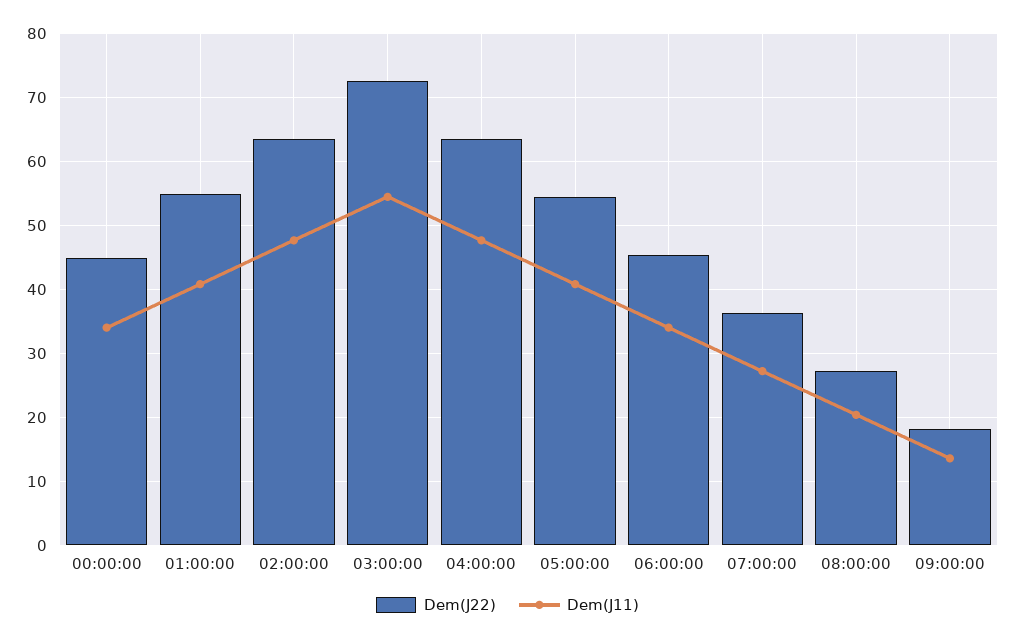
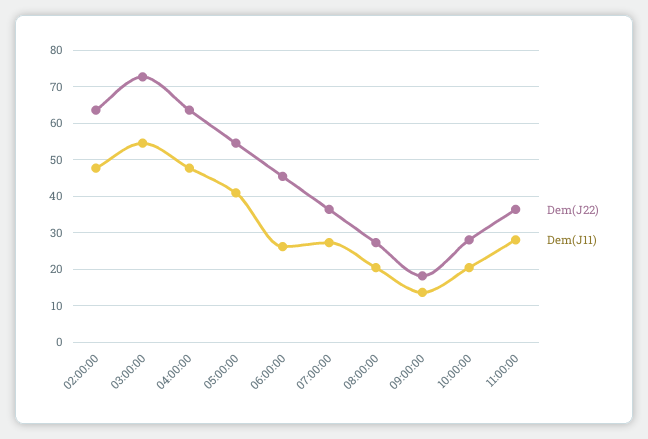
Dem(J22), 00:00:00: 45 -> none
Dem(J11), 00:00:00: 34 -> none
Dem(J22), 01:00:00: 55 -> none
Dem(J11), 01:00:00: 41 -> none
Dem(J11), 06:00:00: 34 -> 26
Dem(J22), 10:00:00: none -> 28
Dem(J11), 10:00:00: none -> 20
Dem(J22), 11:00:00: none -> 36
Dem(J11), 11:00:00: none -> 28

